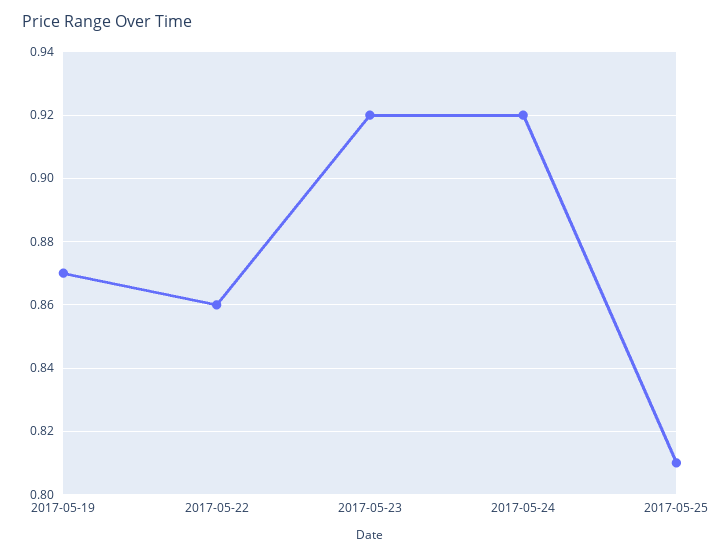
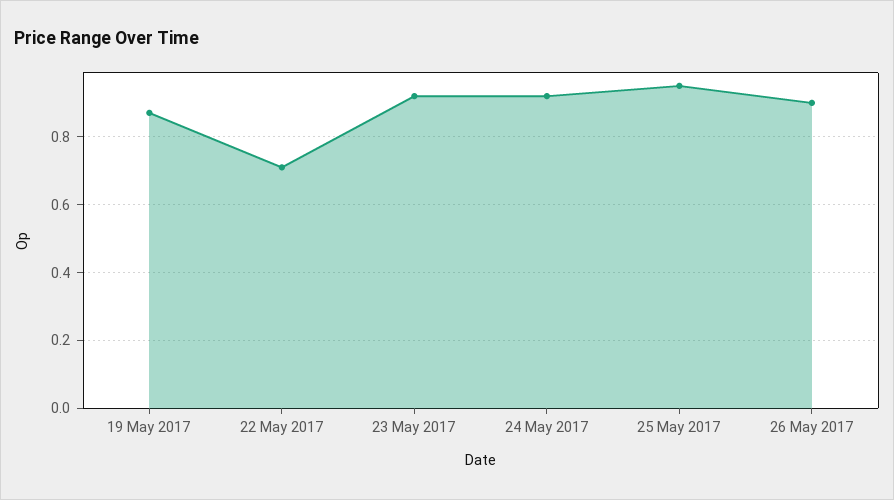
2017-05-22: 0.86 -> 0.7
2017-05-25: 0.81 -> 0.95
26 May 2017: none -> 0.9

